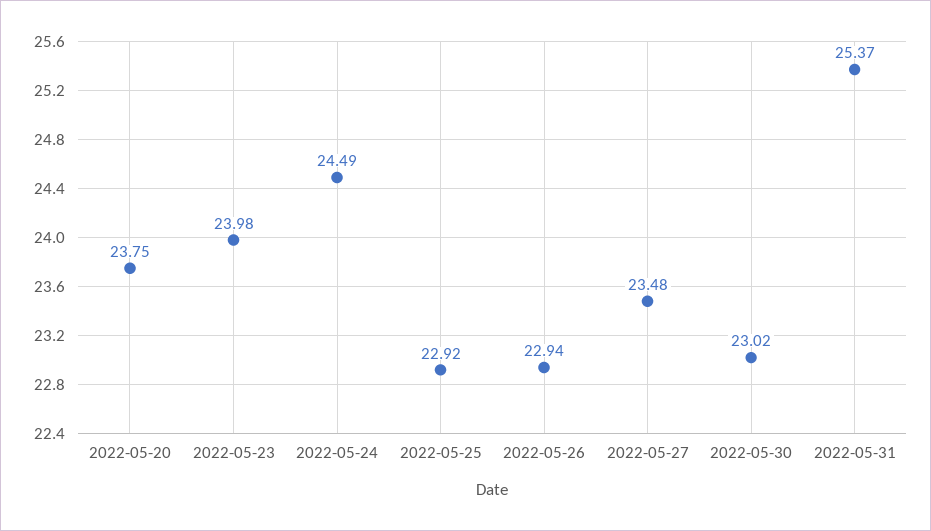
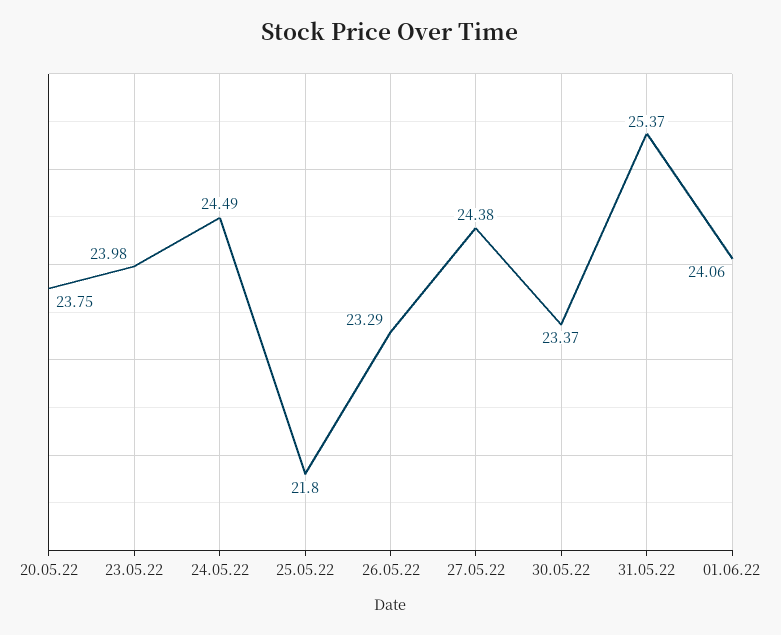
2022-05-25: 22.92 -> 21.8
2022-05-26: 22.94 -> 23.29
2022-05-27: 23.48 -> 24.38
2022-05-30: 23.02 -> 23.37
01.06.22: none -> 24.06

